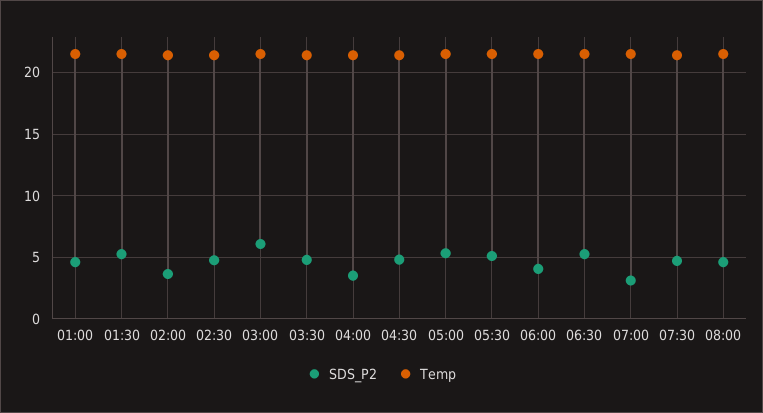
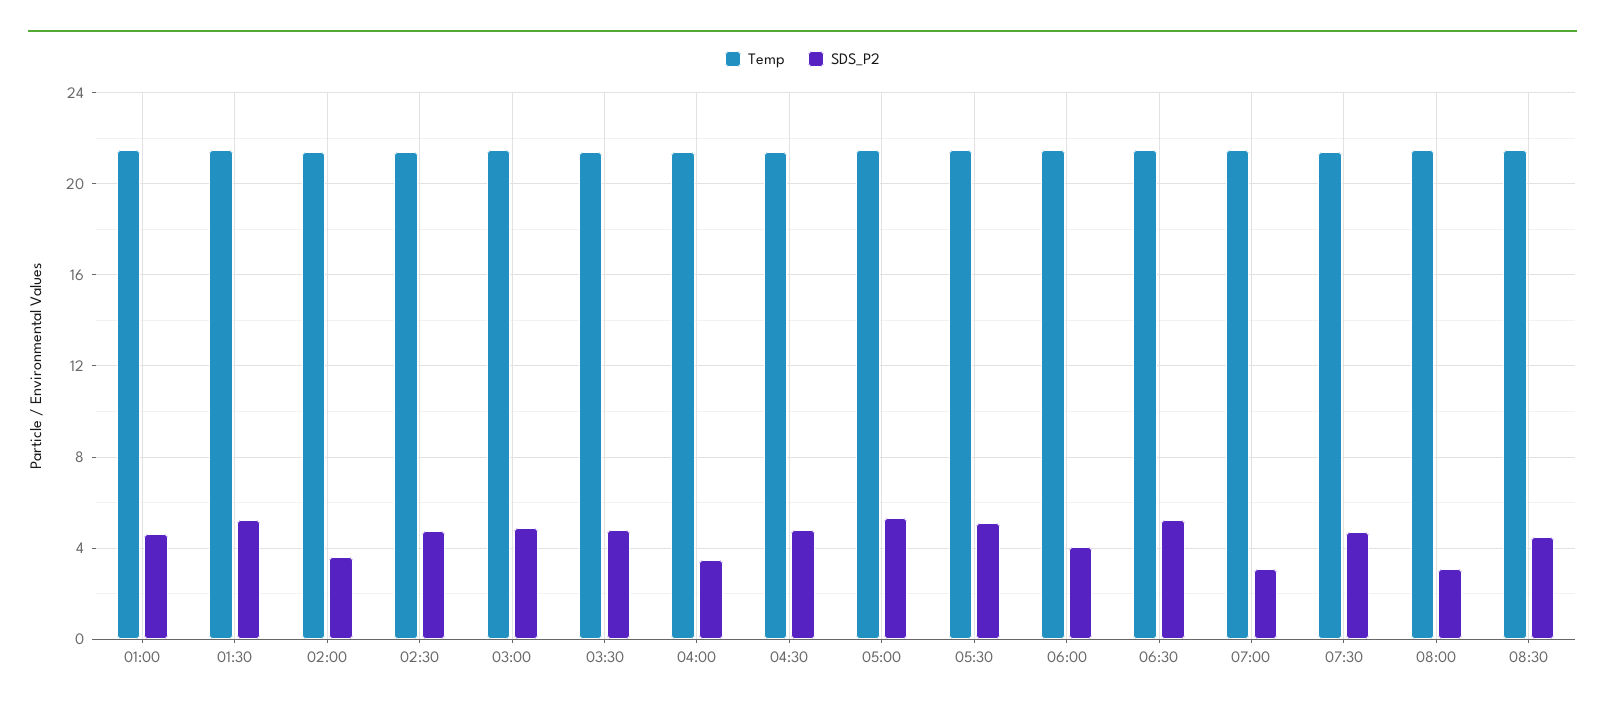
SDS_P2, 03:00: 6 -> 5
SDS_P2, 08:00: 4.5 -> 3
Temp, 08:30: none -> 21.5
SDS_P2, 08:30: none -> 4.5

